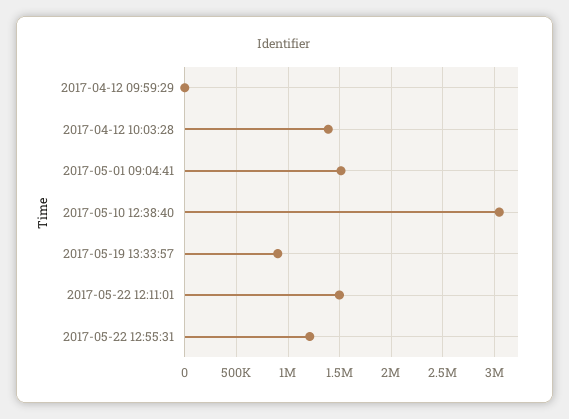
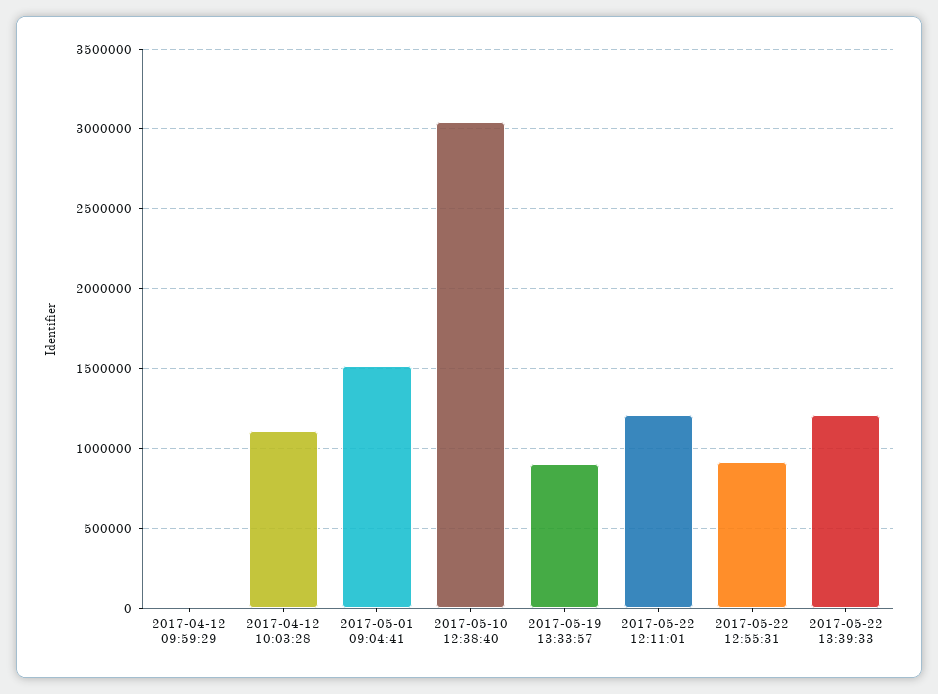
2017-04-12 10:03:28: 1400000 -> 1100000
2017-05-22 12:11:01: 1500000 -> 1200000
2017-05-22 12:55:31: 1200000 -> 900000
2017-05-22 13:39:33: none -> 1200000

